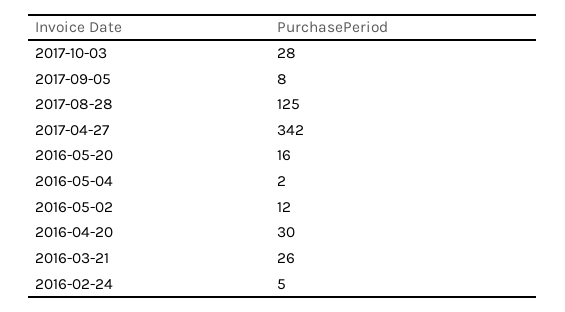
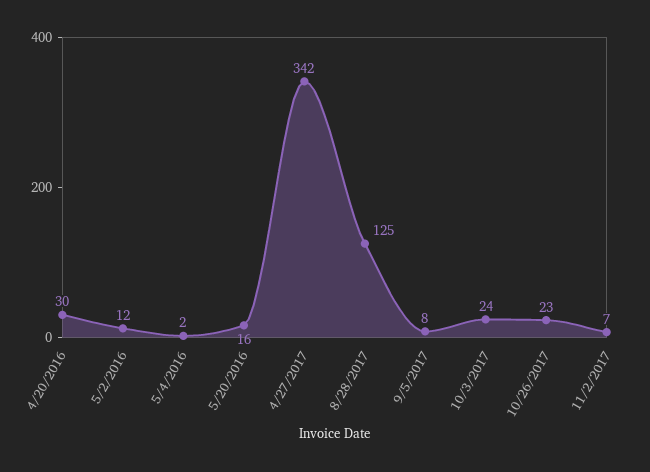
2017-10-03: 28 -> 24
2016-03-21: 26 -> none
2016-02-24: 5 -> none
10/26/2017: none -> 23
11/2/2017: none -> 7

